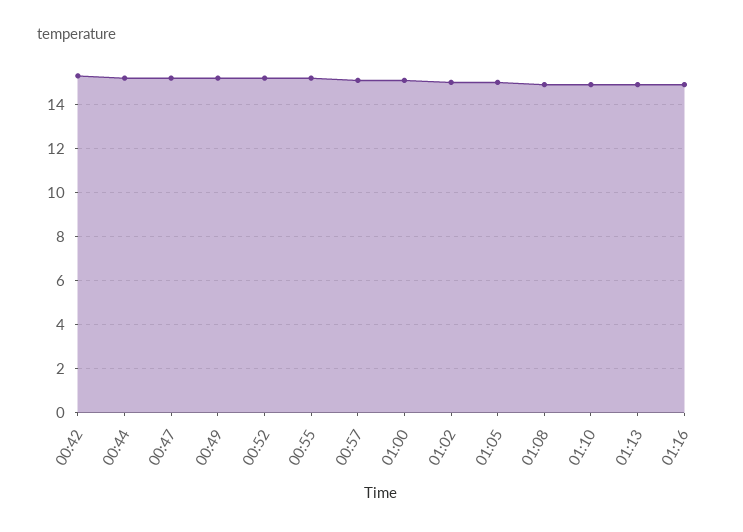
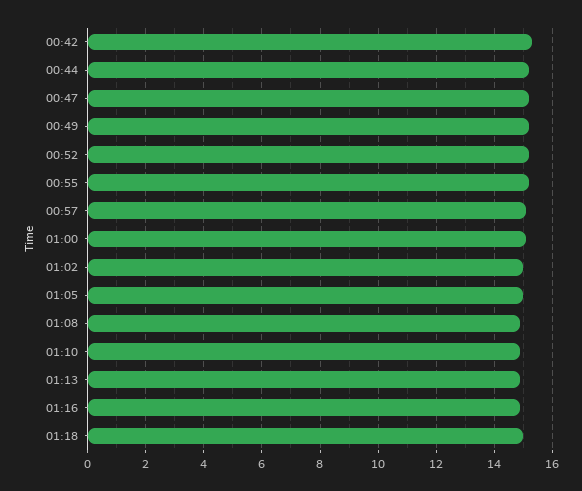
01:18: none -> 15

